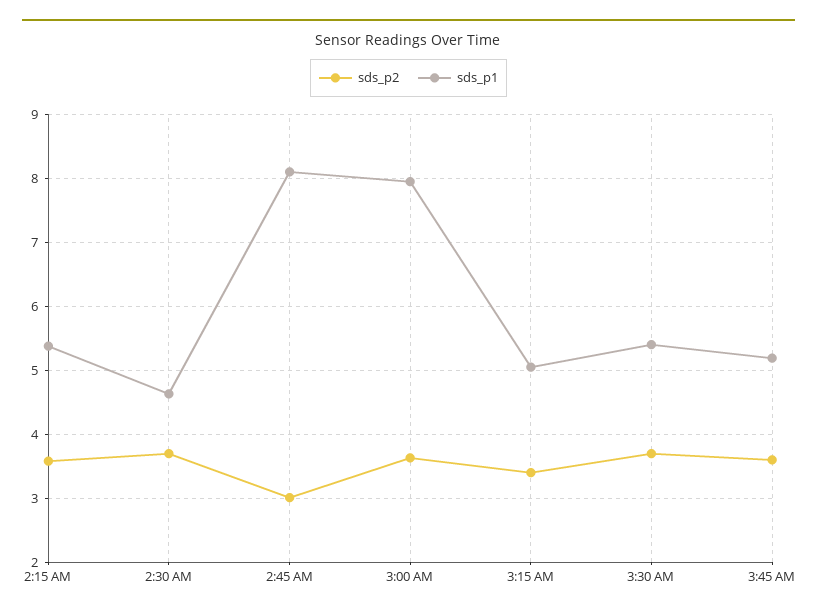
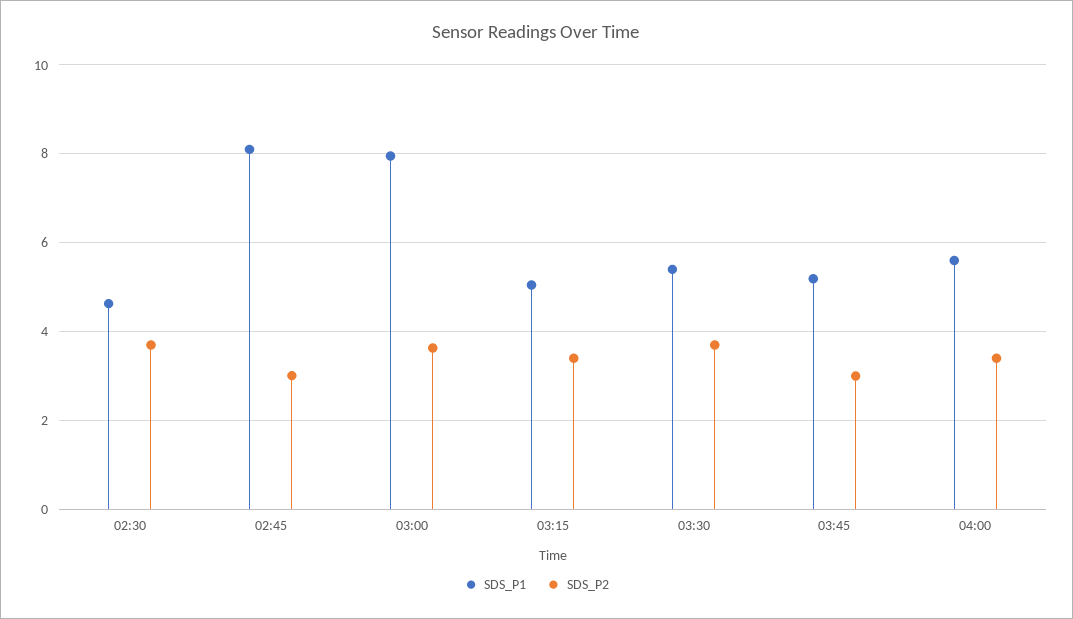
sds_p2, 2:15 AM: 3.6 -> none
sds_p1, 2:15 AM: 5.4 -> none
sds_p2, 3:45 AM: 3.6 -> 3
sds_p1, 04:00: none -> 5.6
sds_p2, 04:00: none -> 3.4

